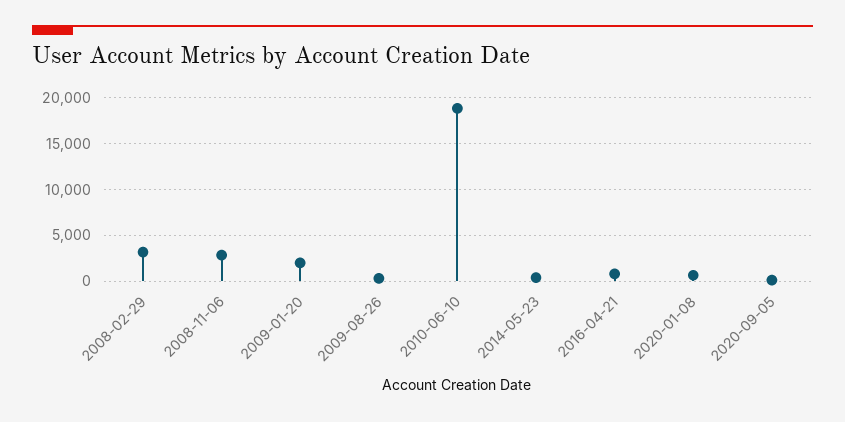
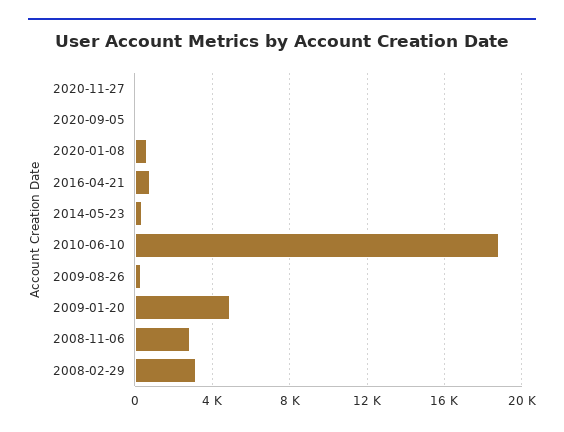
2009-01-20: 2000 -> 5000
2020-11-27: none -> 0

